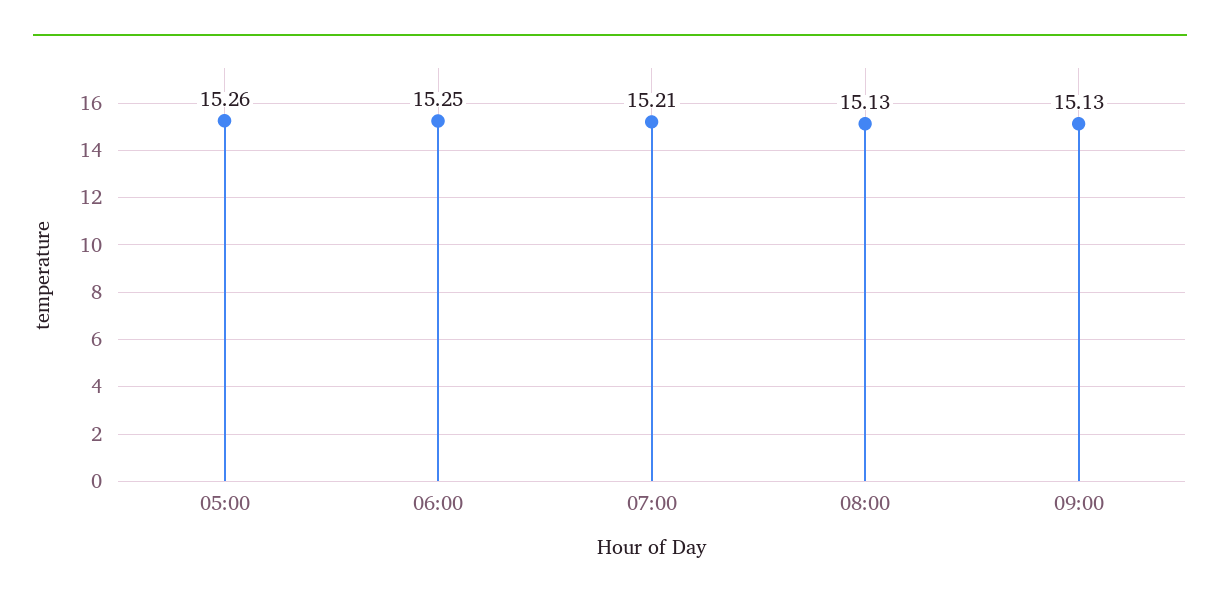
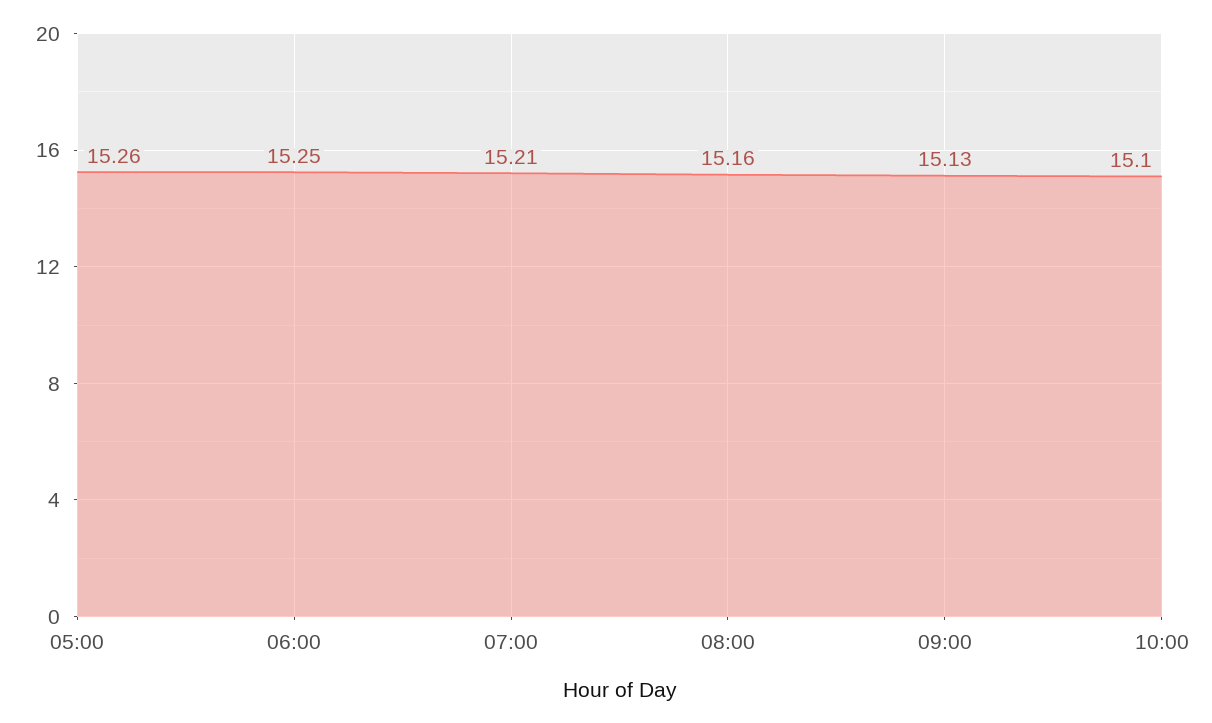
08:00: 15.13 -> 15.16
10:00: none -> 15.1

